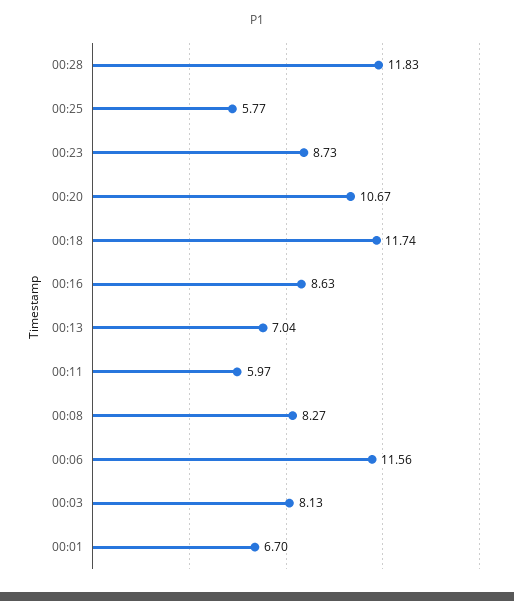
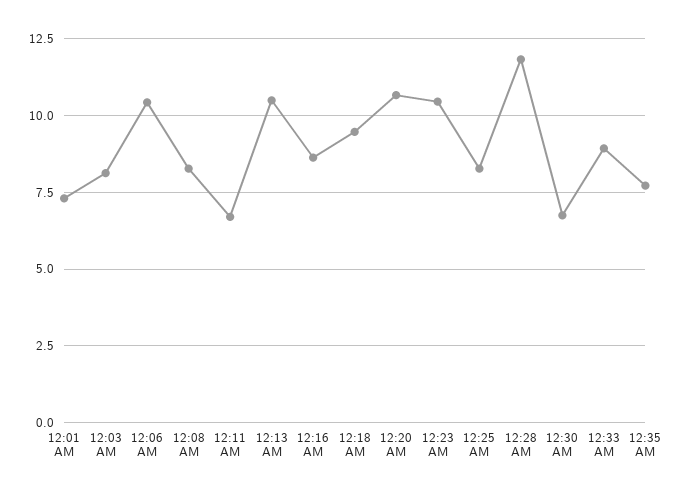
00:25: 5.77 -> 8.25
00:23: 8.73 -> 10.5
00:18: 11.74 -> 9.5
00:13: 7.04 -> 10.5
00:11: 5.97 -> 6.75
00:06: 11.56 -> 10.5
00:01: 6.7 -> 7.25
12:30 AM: none -> 6.75
12:33 AM: none -> 9
12:35 AM: none -> 7.75

